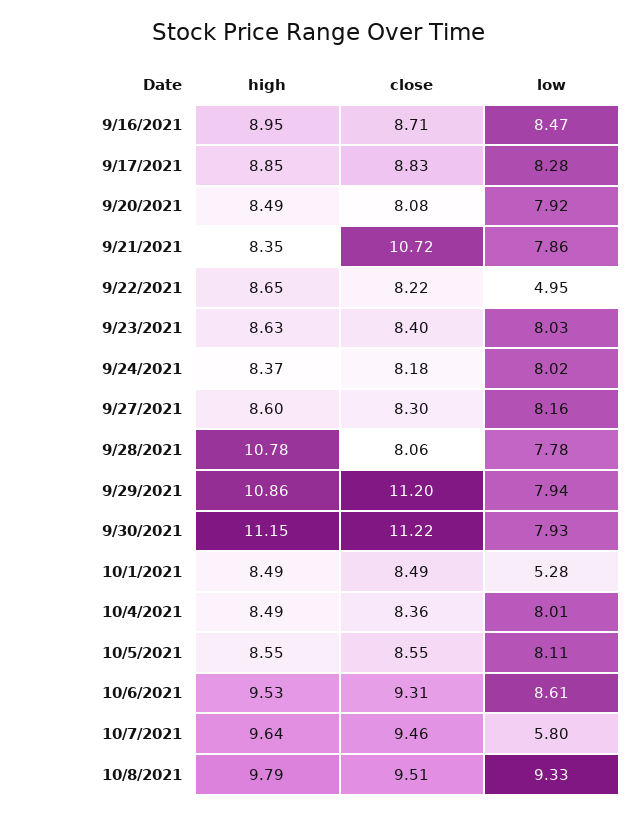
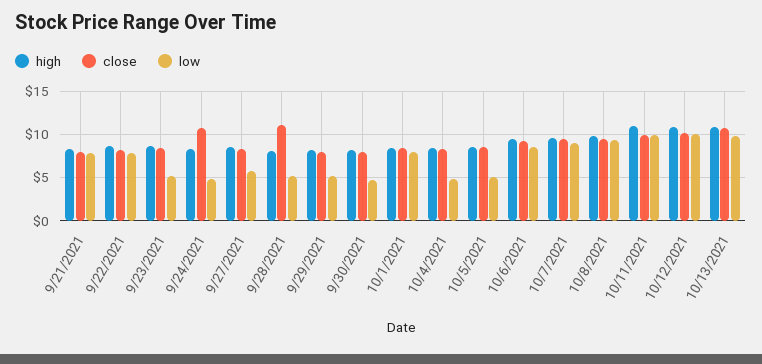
high, 9/16/2021: 8.95 -> none
close, 9/16/2021: 8.71 -> none
low, 9/16/2021: 8.47 -> none
high, 9/17/2021: 8.85 -> none
close, 9/17/2021: 8.83 -> none
low, 9/17/2021: 8.28 -> none
high, 9/20/2021: 8.49 -> none
close, 9/20/2021: 8.08 -> none
low, 9/20/2021: 7.92 -> none
close, 9/21/2021: 10.72 -> 8
low, 9/22/2021: 4.95 -> 8
low, 9/23/2021: 8.03 -> 5
close, 9/24/2021: 8.18 -> 11
low, 9/24/2021: 8.02 -> 5
low, 9/27/2021: 8.16 -> 6
high, 9/28/2021: 10.78 -> 8
close, 9/28/2021: 8.06 -> 11
low, 9/28/2021: 7.78 -> 5
high, 9/29/2021: 10.86 -> 8
close, 9/29/2021: 11.2 -> 8
low, 9/29/2021: 7.94 -> 5
high, 9/30/2021: 11.15 -> 8
close, 9/30/2021: 11.22 -> 8
low, 9/30/2021: 7.93 -> 5
low, 10/1/2021: 5.28 -> 8
low, 10/4/2021: 8.01 -> 5
low, 10/5/2021: 8.11 -> 5
low, 10/7/2021: 5.8 -> 9
high, 10/11/2021: none -> 11
close, 10/11/2021: none -> 10
low, 10/11/2021: none -> 10
high, 10/12/2021: none -> 11
close, 10/12/2021: none -> 10
low, 10/12/2021: none -> 10
high, 10/13/2021: none -> 11
close, 10/13/2021: none -> 11
low, 10/13/2021: none -> 10

